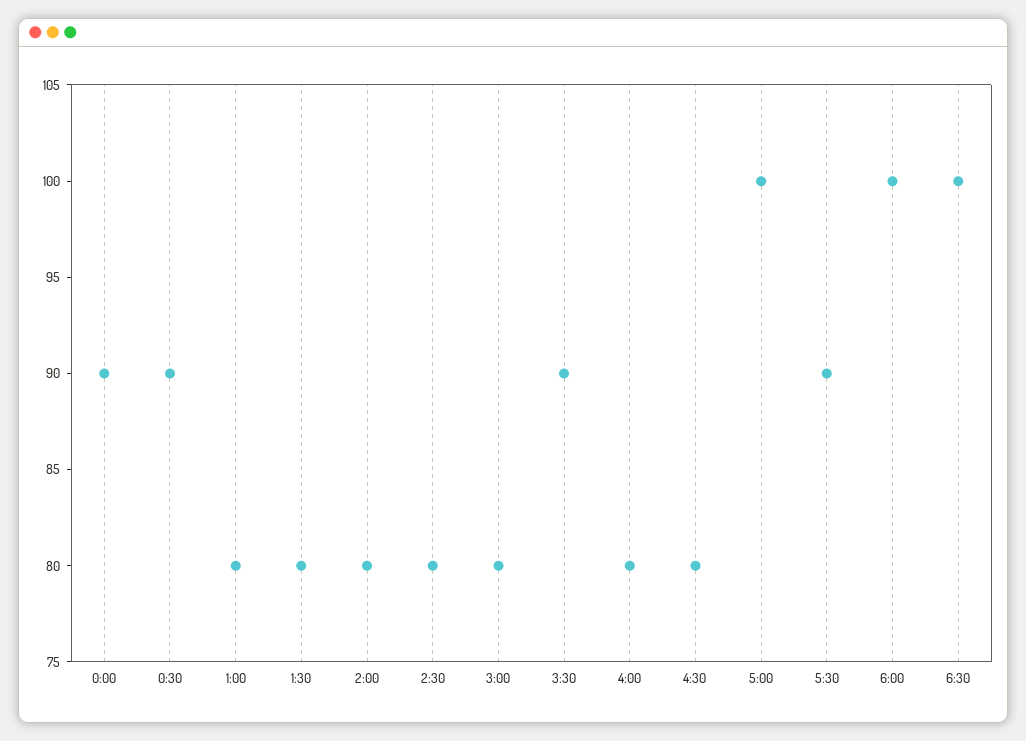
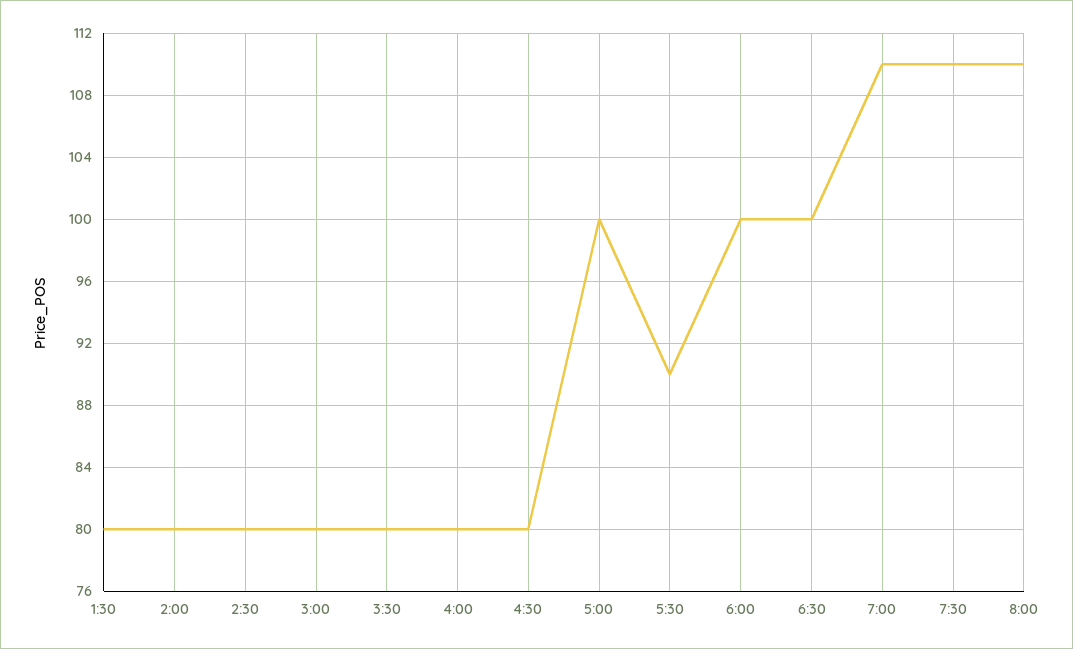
0:00: 90 -> none
0:30: 90 -> none
1:00: 80 -> none
3:30: 90 -> 80
7:00: none -> 110
7:30: none -> 110
8:00: none -> 110

